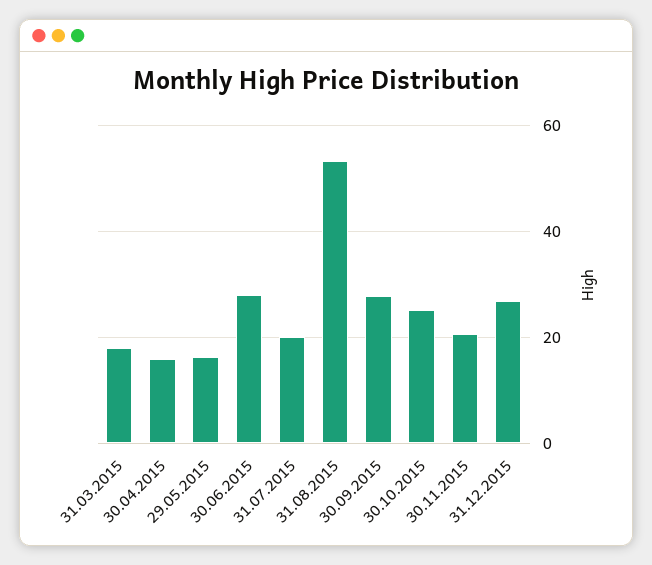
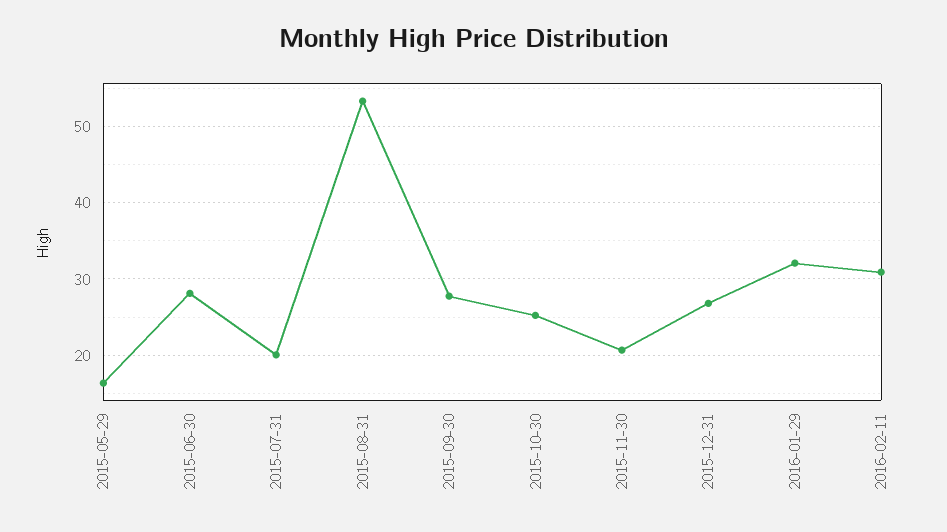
31.03.2015: 18 -> none
30.04.2015: 16 -> none
2016-01-29: none -> 32
2016-02-11: none -> 31

